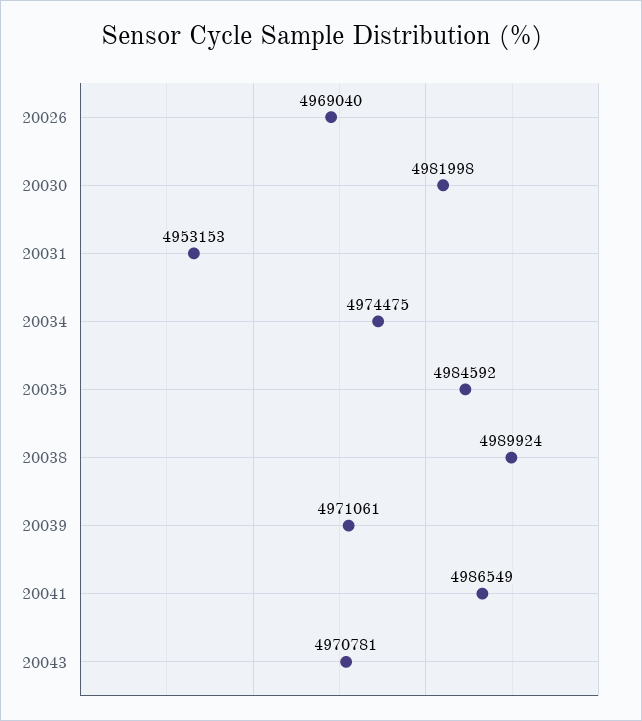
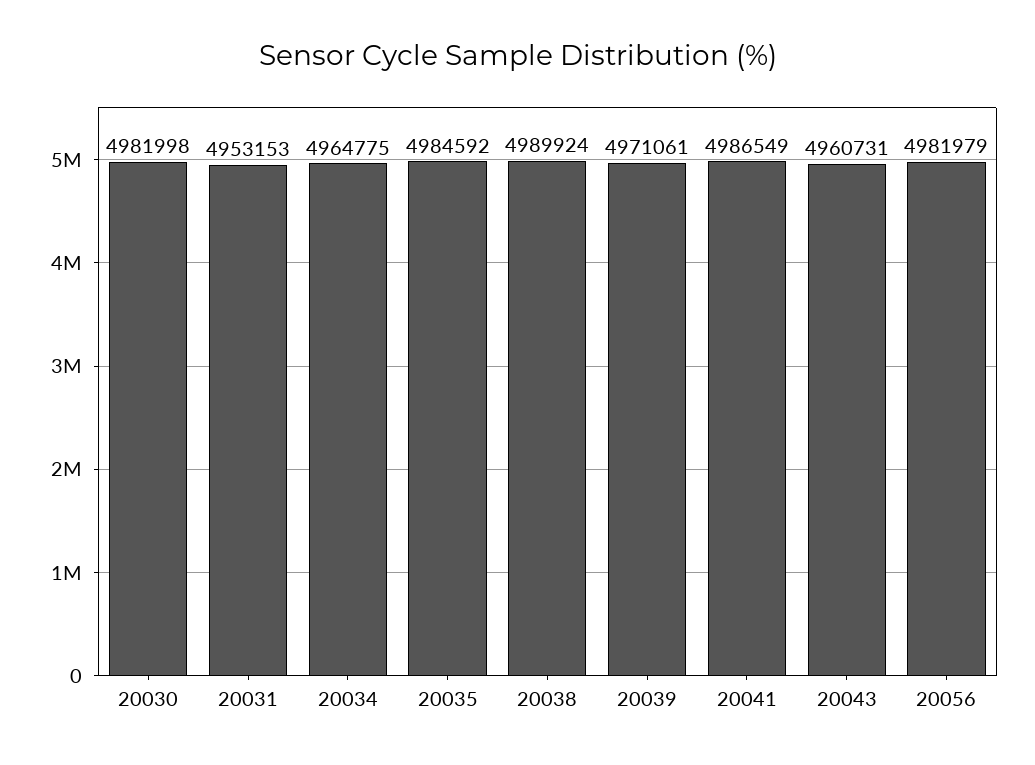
20026: 4969040 -> none
20034: 4974475 -> 4964775
20043: 4970781 -> 4960731
20056: none -> 4981979

